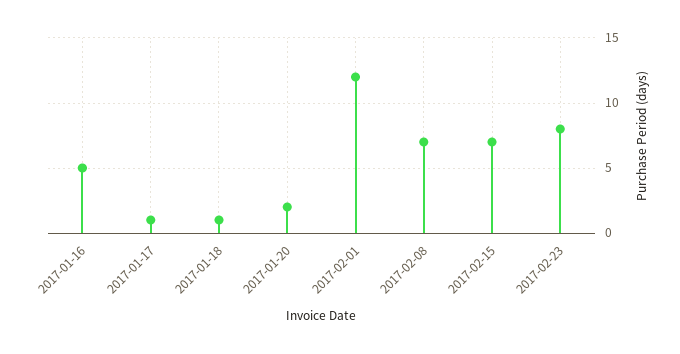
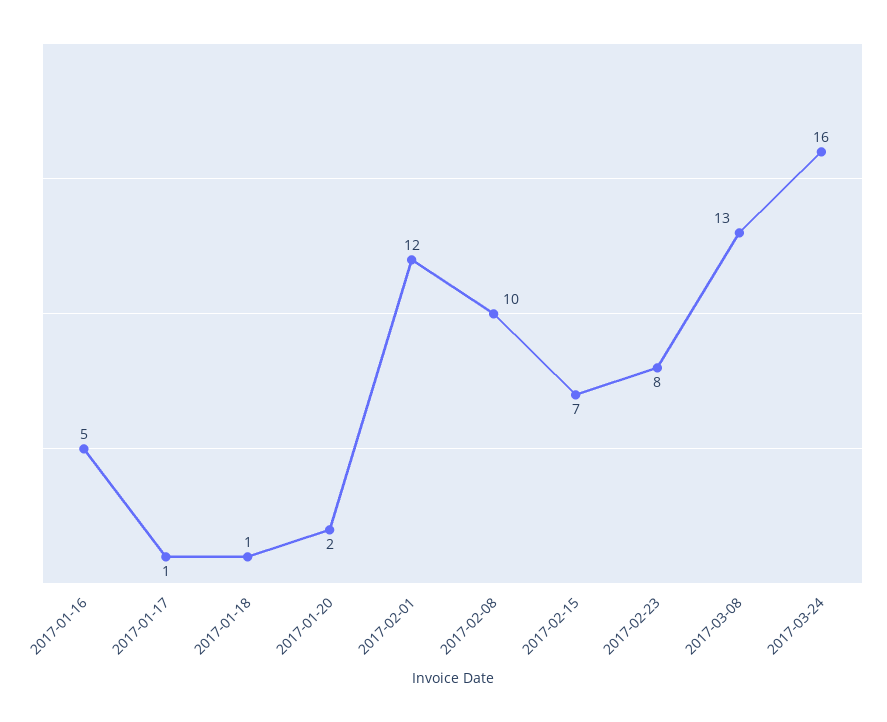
2017-02-08: 7 -> 10
2017-03-08: none -> 13
2017-03-24: none -> 16

